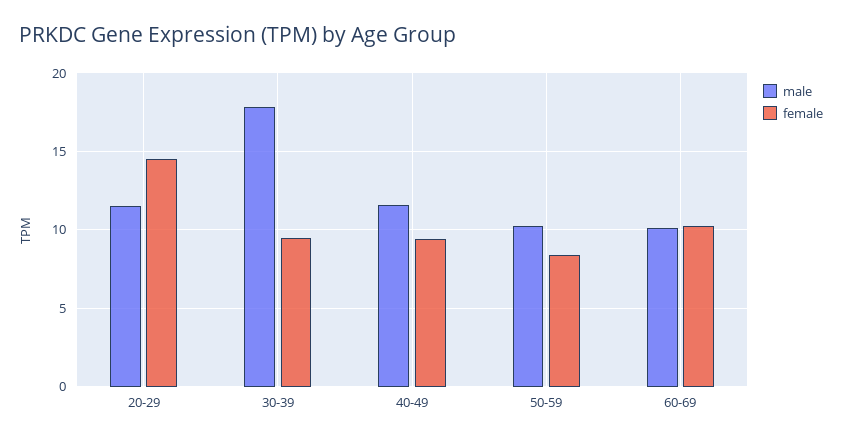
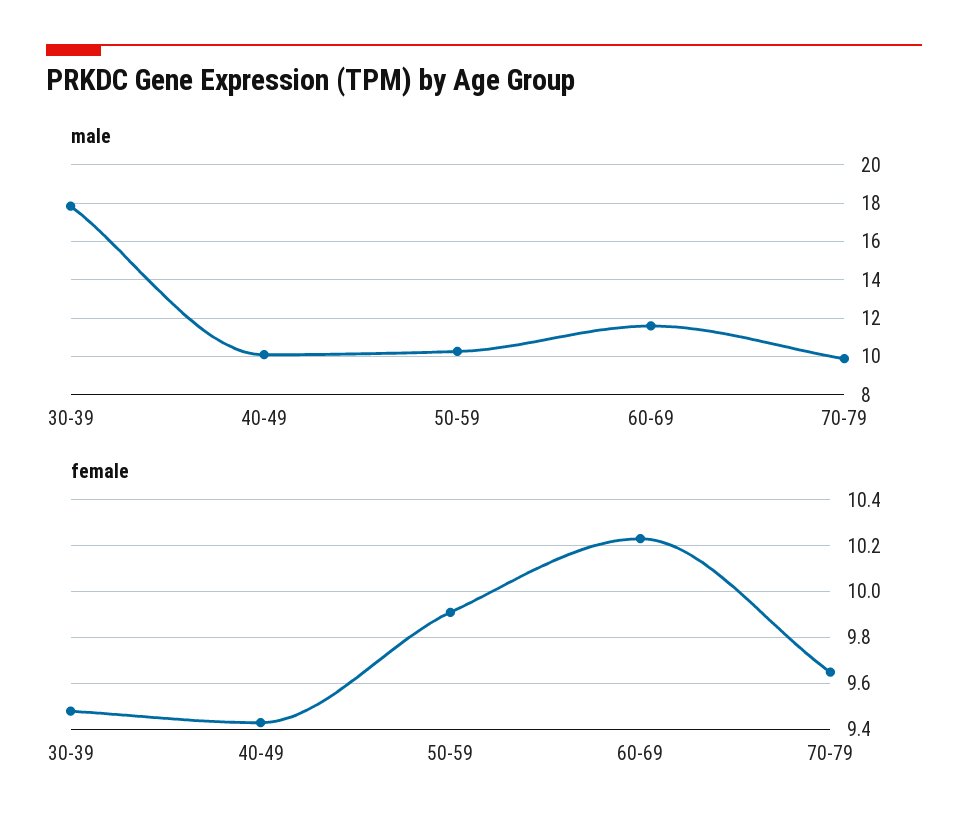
male, 20-29: 11.5 -> none
female, 20-29: 14.5 -> none
male, 40-49: 11.5 -> 10
female, 50-59: 8.5 -> 9.9
male, 60-69: 10 -> 11.5
male, 70-79: none -> 10
female, 70-79: none -> 9.65

